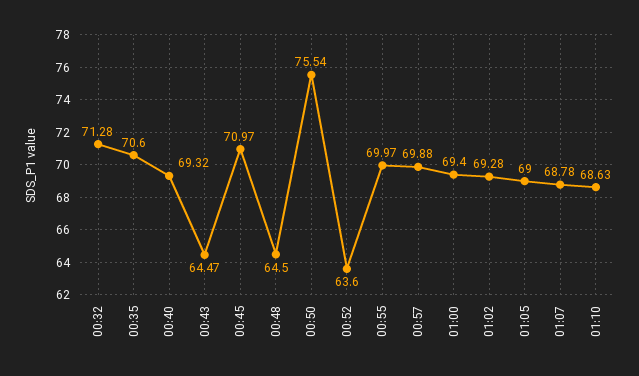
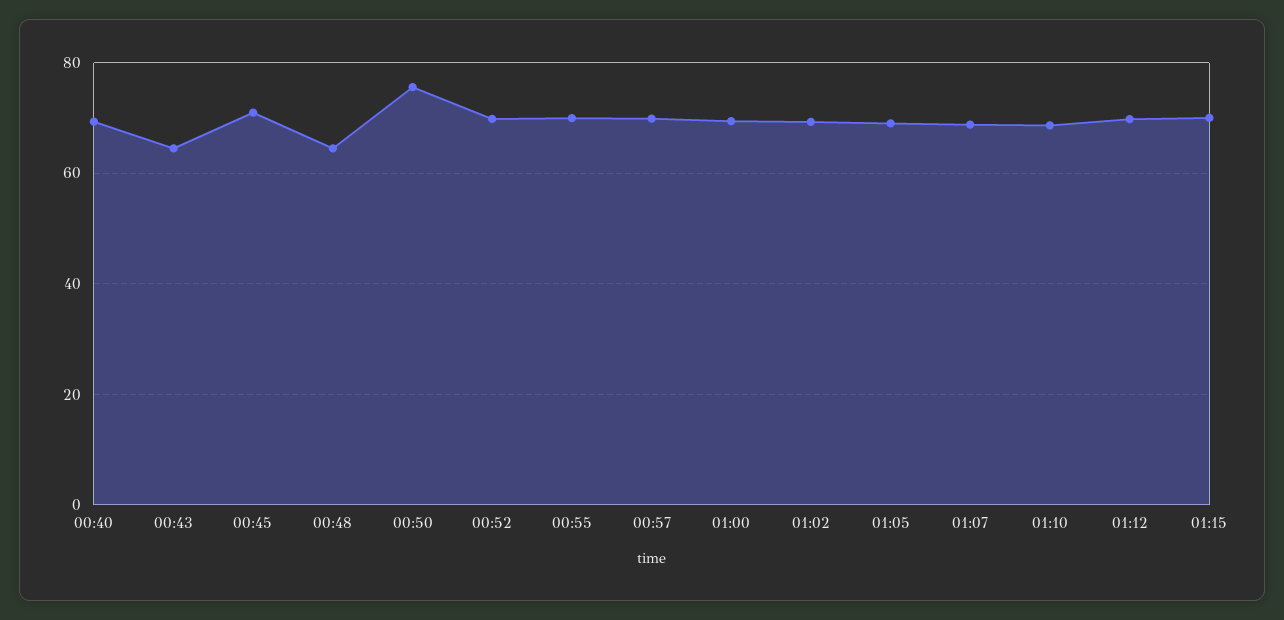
00:32: 71.28 -> none
00:35: 70.6 -> none
00:52: 63.6 -> 70
01:12: none -> 70
01:15: none -> 70

